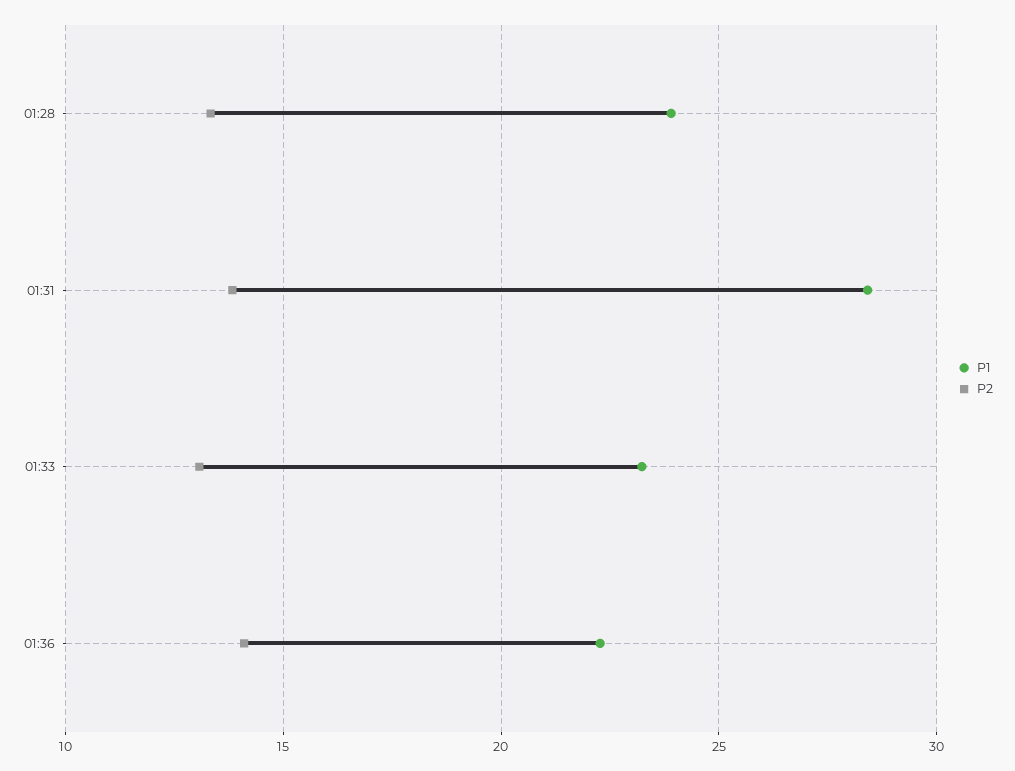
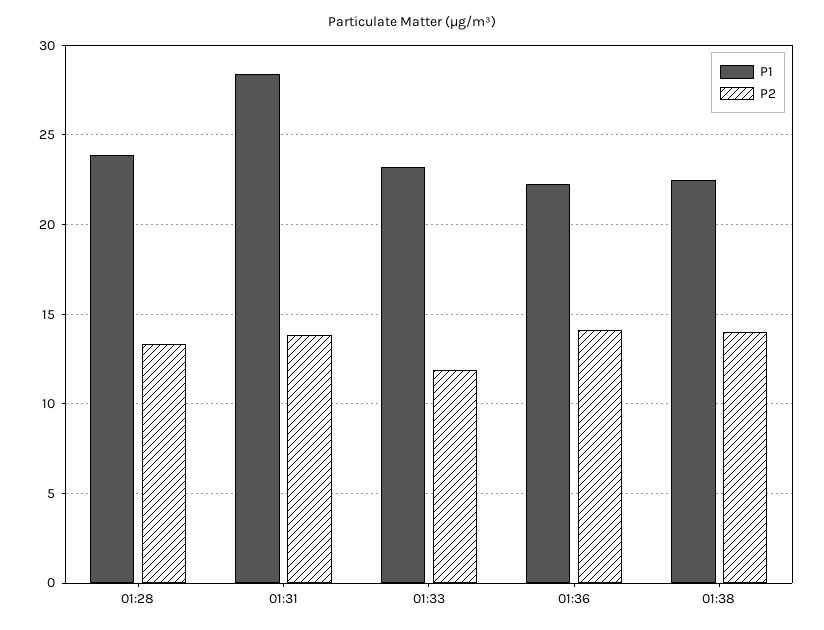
P2, 01:33: 13 -> 12
P1, 01:38: none -> 22.5
P2, 01:38: none -> 14

